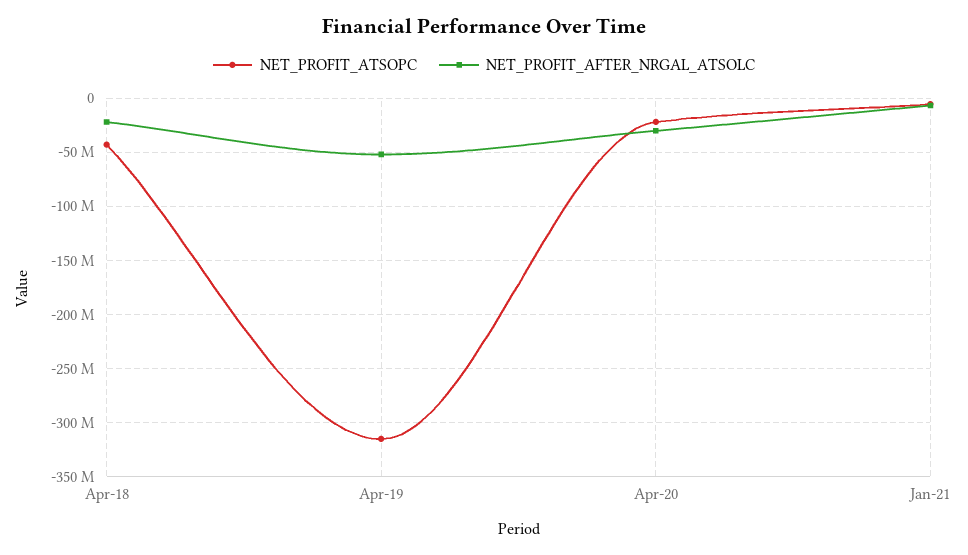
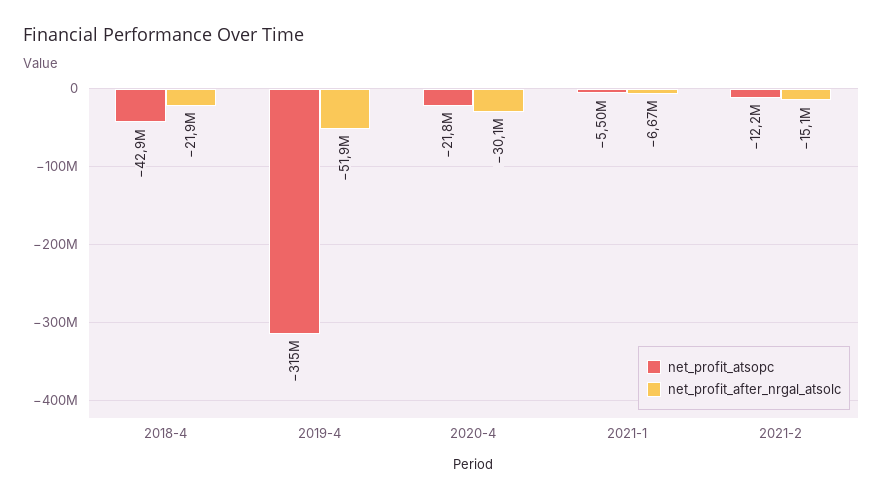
NET_PROFIT_ATSOPC, 2021-2: none -> -12200000
NET_PROFIT_AFTER_NRGAL_ATSOLC, 2021-2: none -> -15100000

